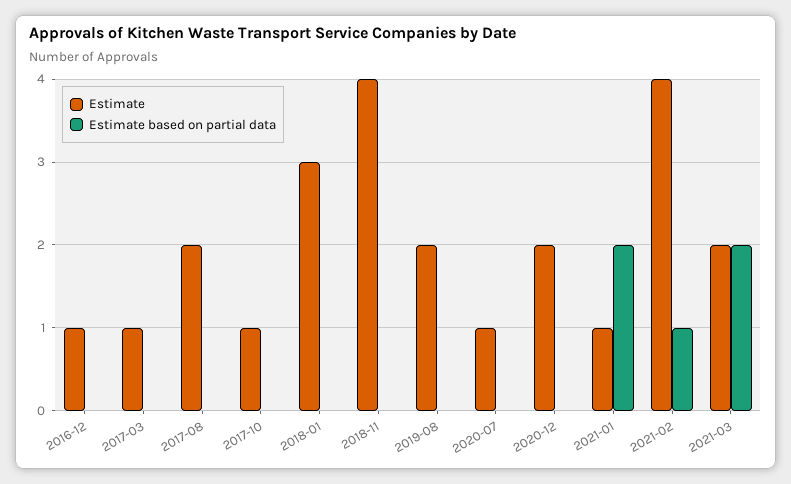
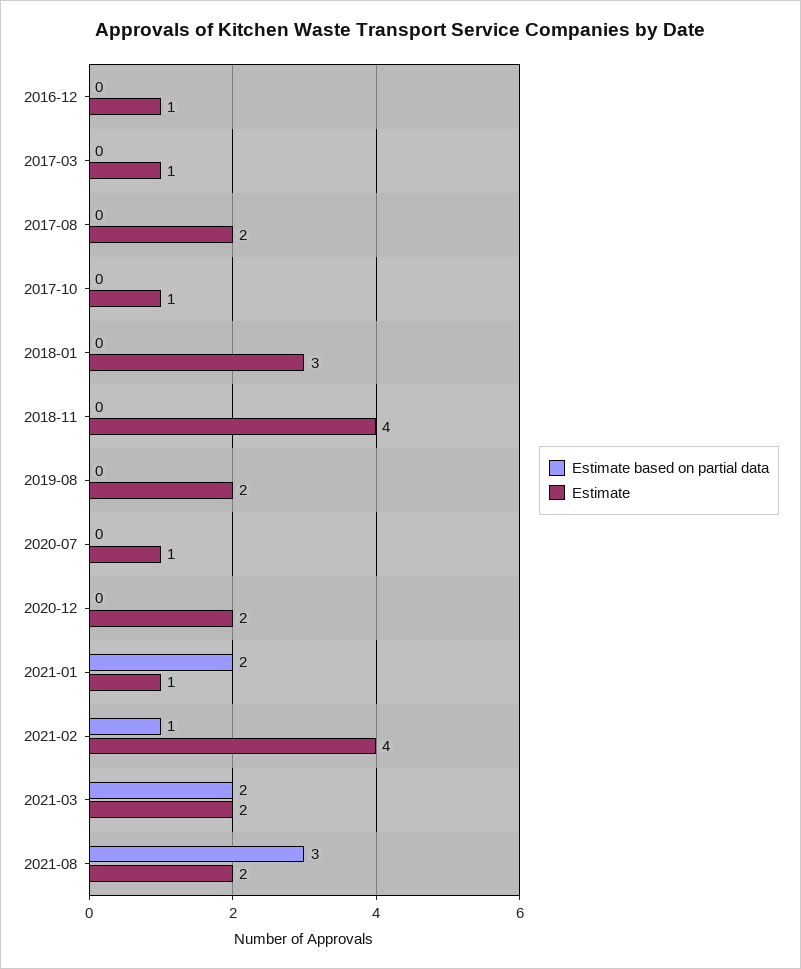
Estimate based on partial data, 2021-08: none -> 3
Estimate, 2021-08: none -> 2

